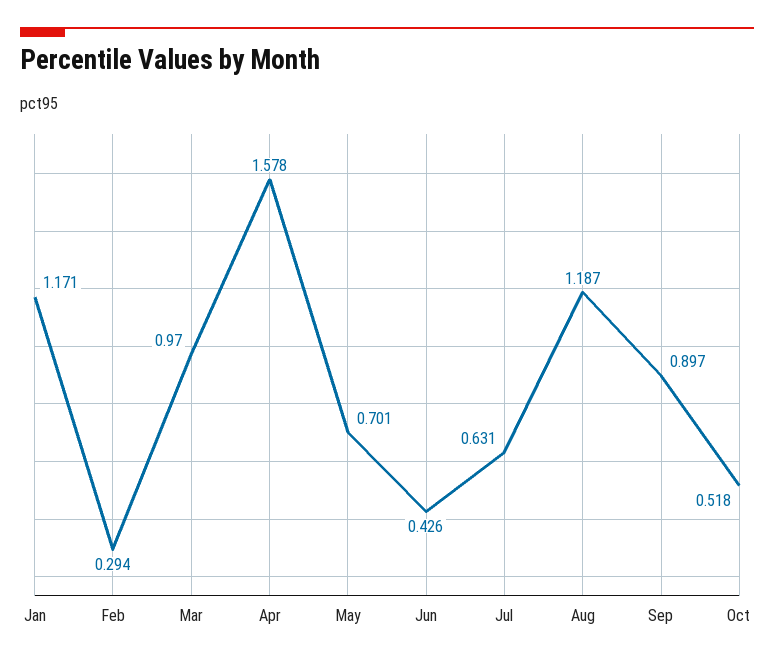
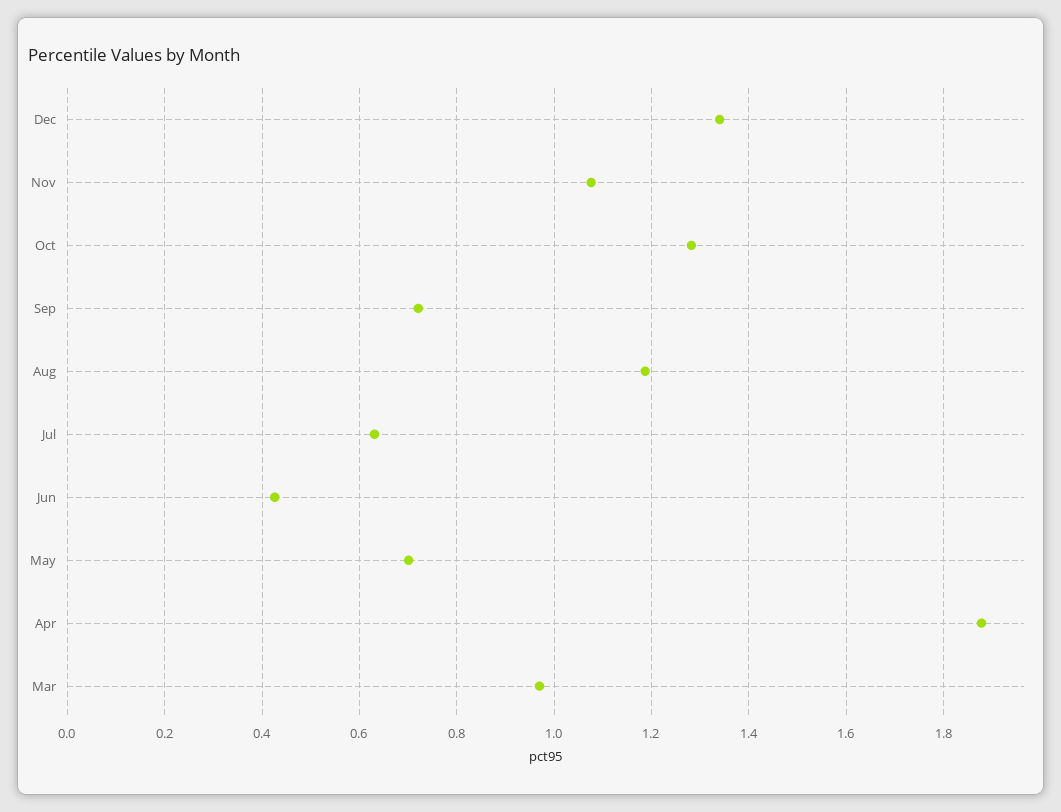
Jan: 1.171 -> none
Feb: 0.294 -> none
Apr: 1.578 -> 1.88
Sep: 0.897 -> 0.72
Oct: 0.518 -> 1.28
Dec: none -> 1.34
Nov: none -> 1.08

